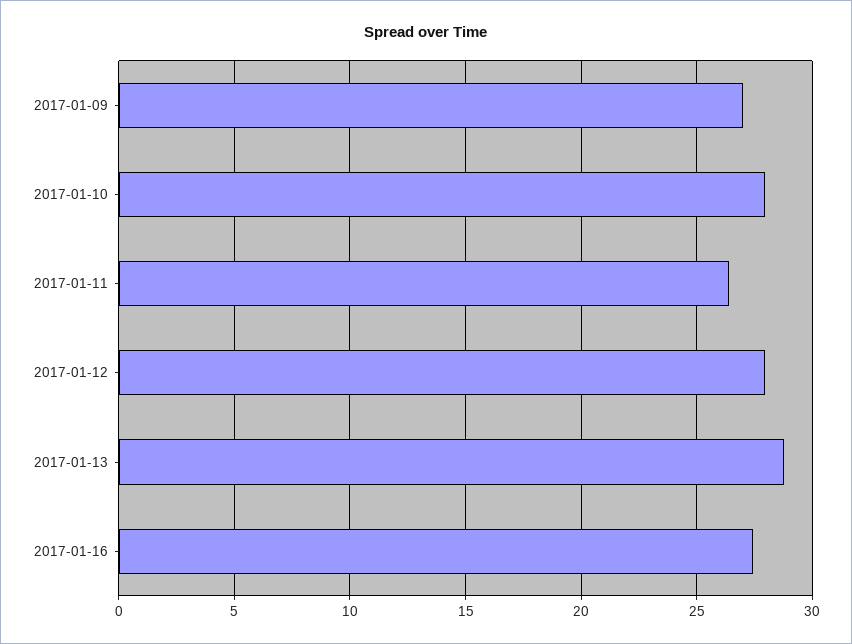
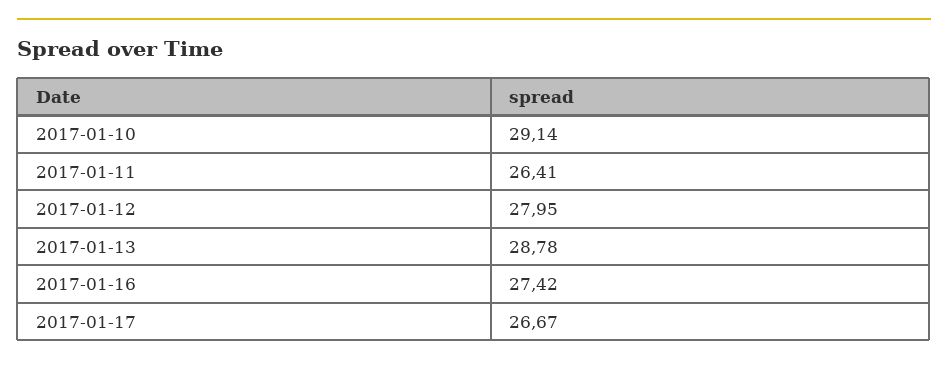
2017-01-09: 27 -> none
2017-01-10: 28 -> 29.14
2017-01-17: none -> 26.67

